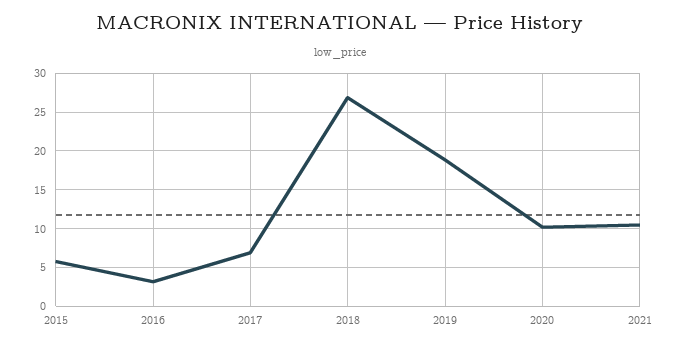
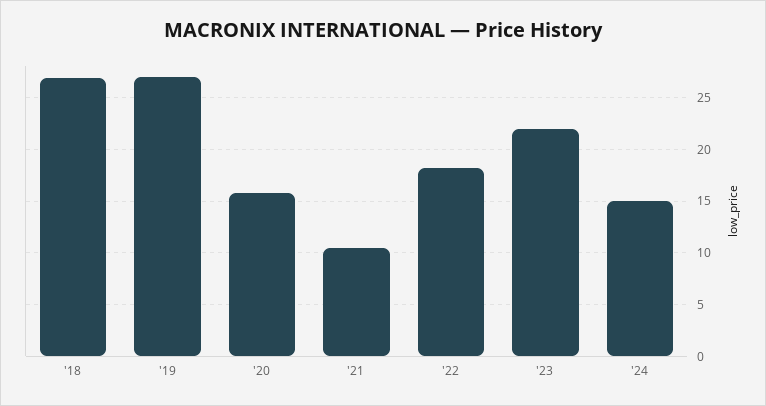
2015: 6 -> none
2016: 3 -> none
2017: 7 -> none
2019: 19 -> 27
2020: 10 -> 16
'22: none -> 18
'23: none -> 22
'24: none -> 15

